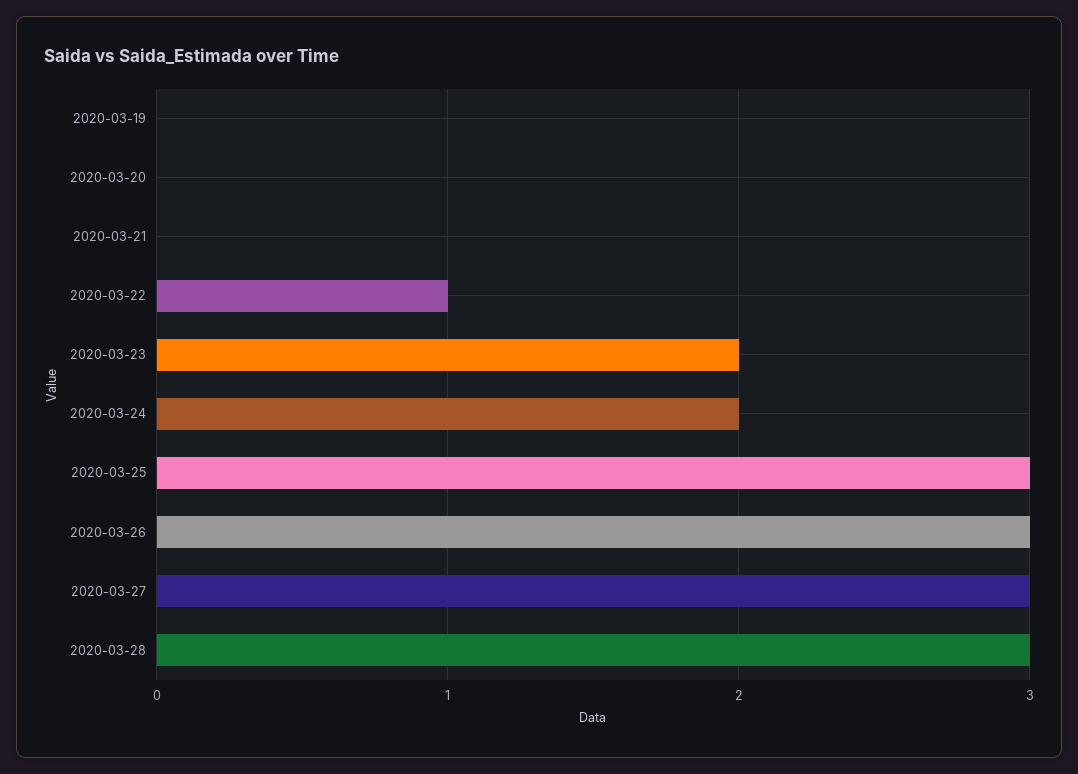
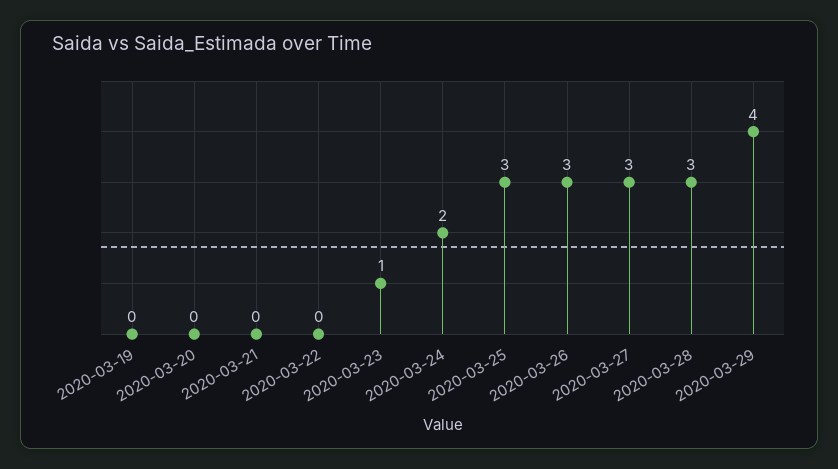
2020-03-22: 1 -> 0
2020-03-23: 2 -> 1
2020-03-29: none -> 4

